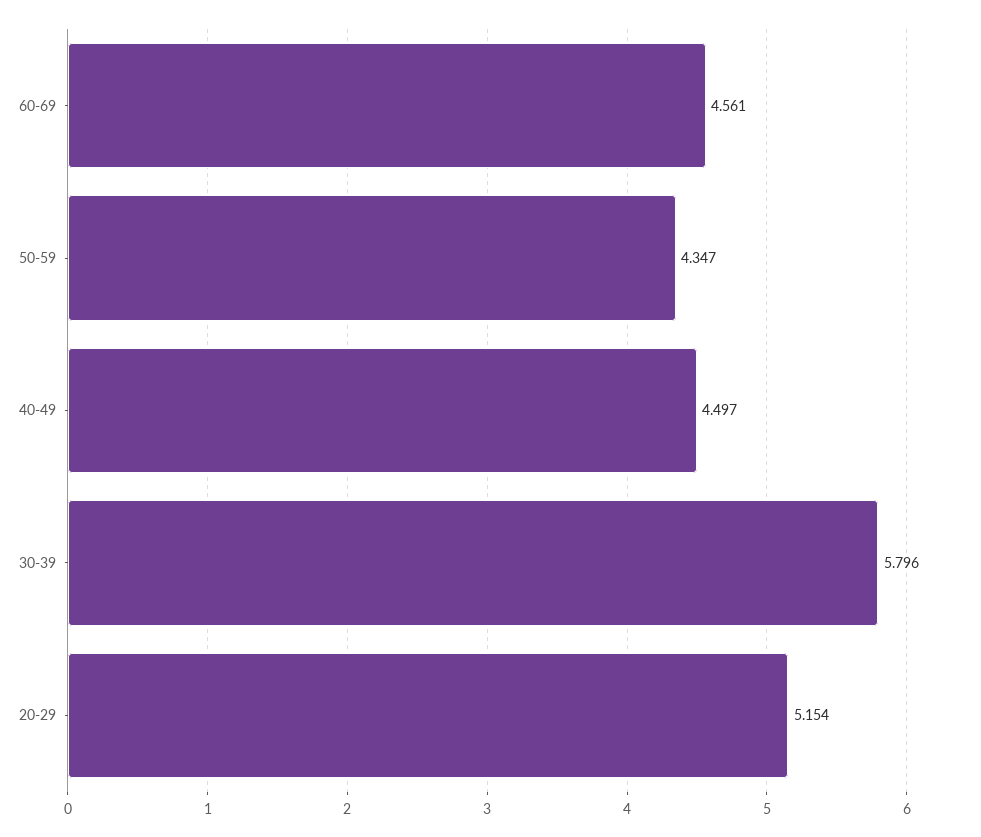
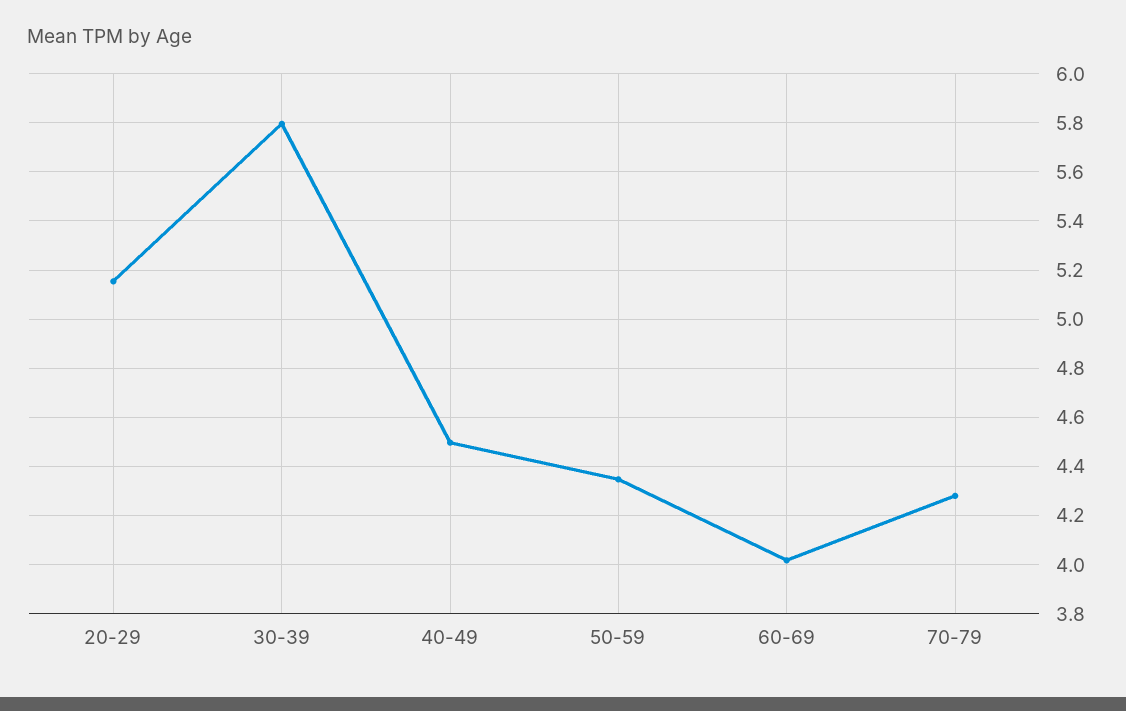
60-69: 4.561 -> 4.025
70-79: none -> 4.275

